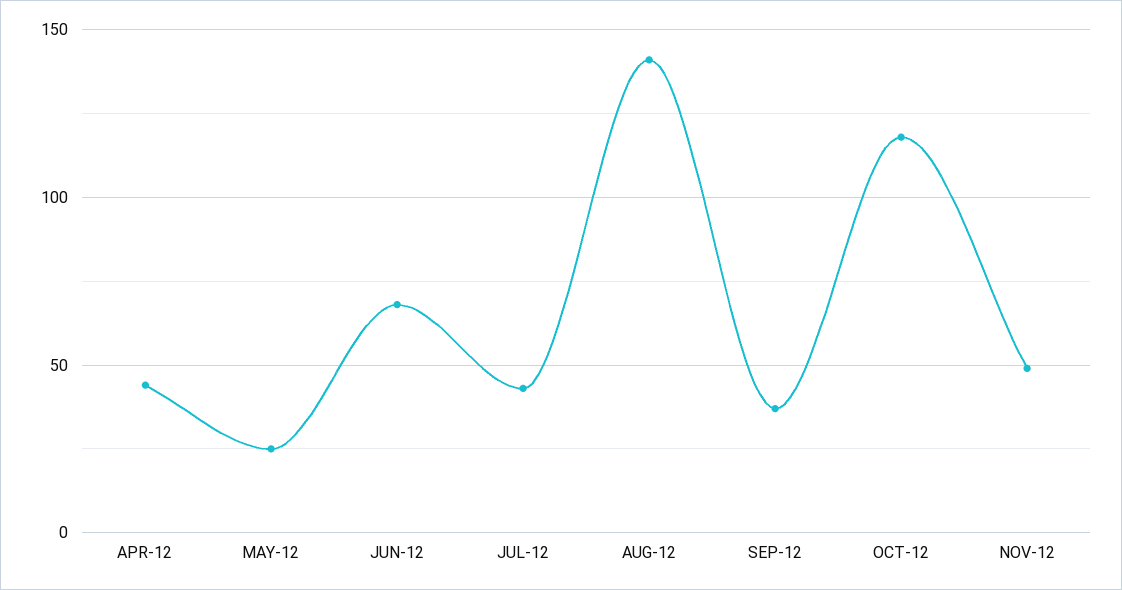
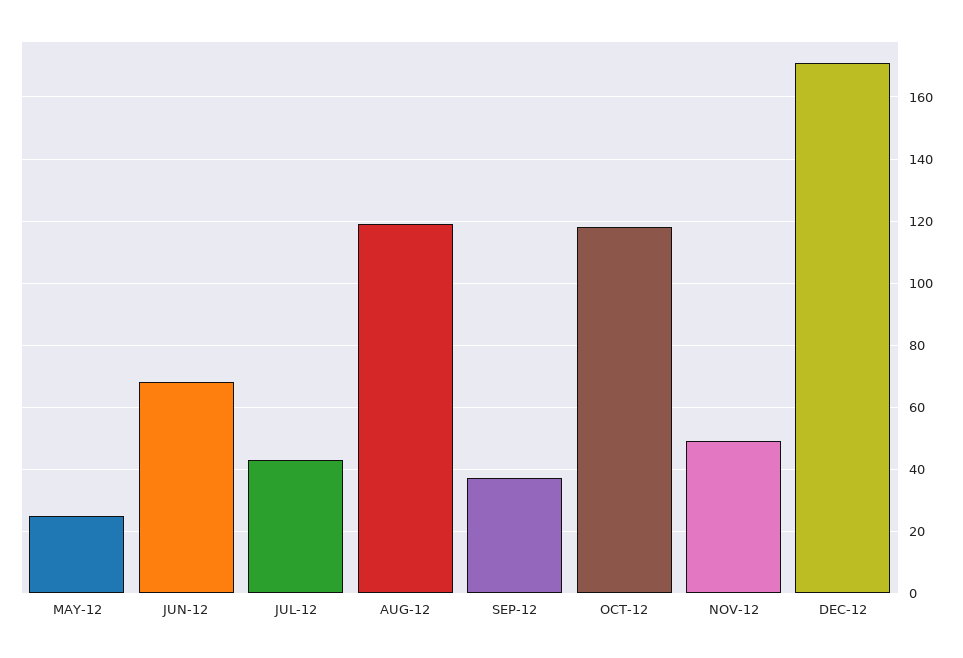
APR-12: 45 -> none
AUG-12: 140 -> 120
DEC-12: none -> 170

